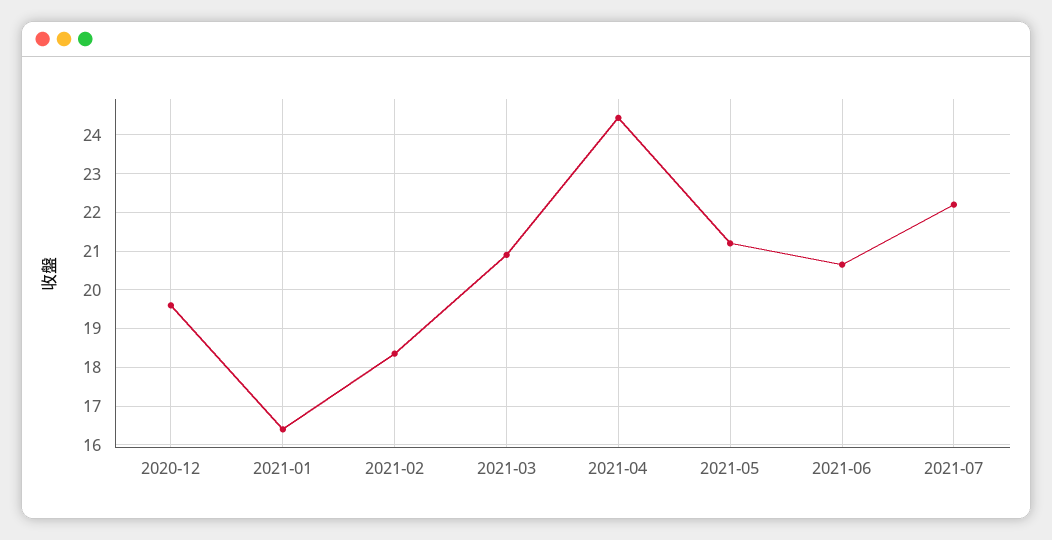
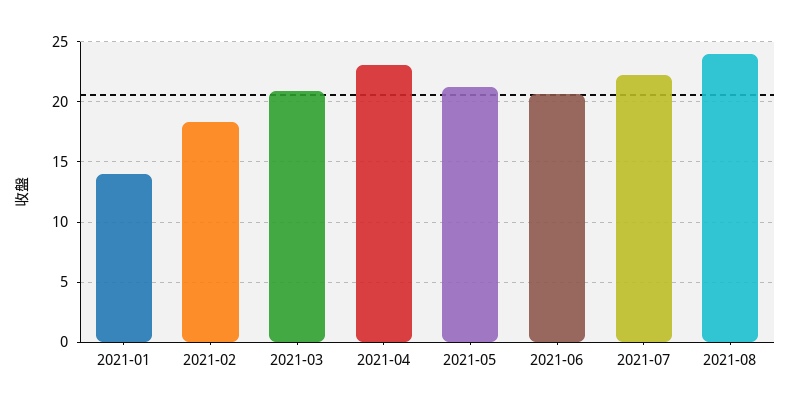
2020-12: 19.6 -> none
2021-01: 16.4 -> 14
2021-04: 24.4 -> 23
2021-08: none -> 24

